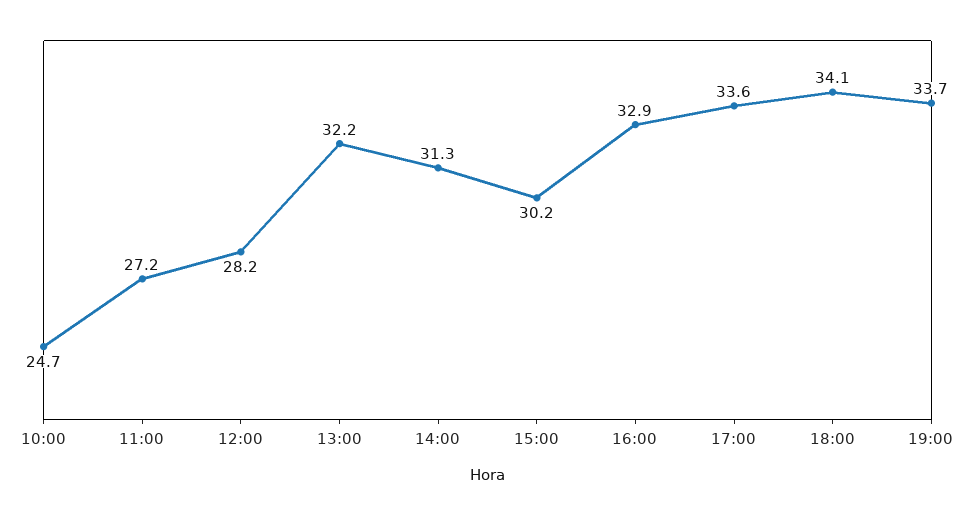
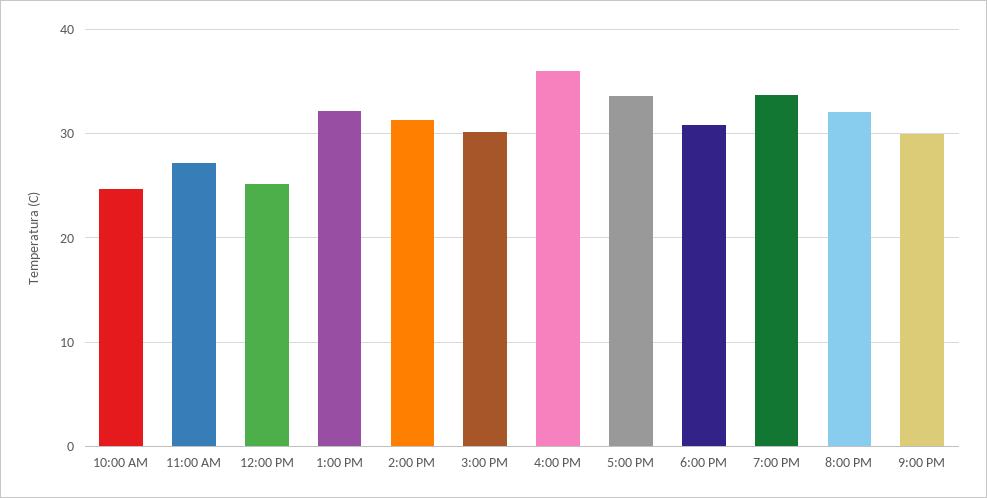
12:00: 28.2 -> 25
16:00: 32.9 -> 36
18:00: 34.1 -> 31
8:00 PM: none -> 32
9:00 PM: none -> 30

